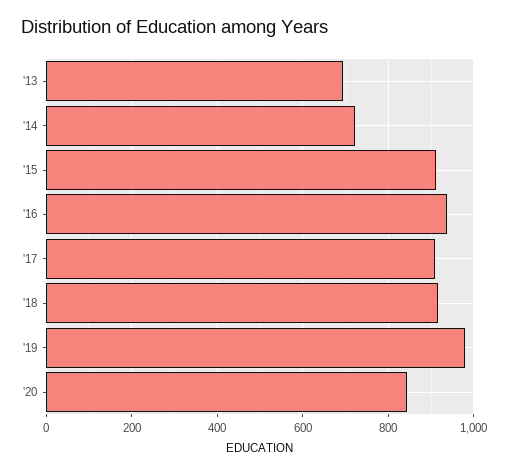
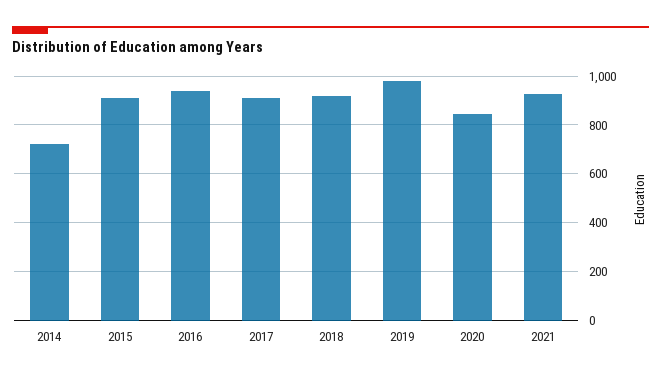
'13: 700 -> none
2021: none -> 925

